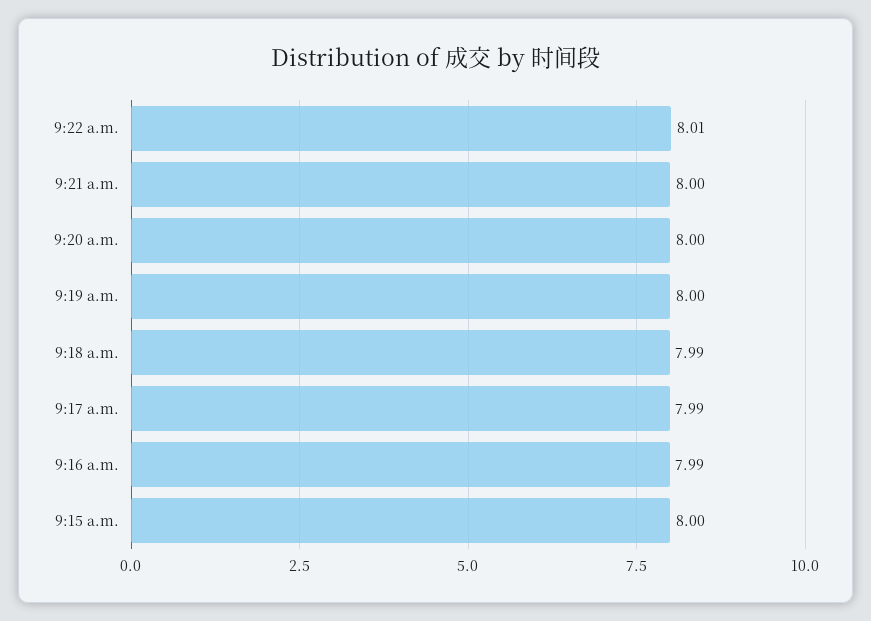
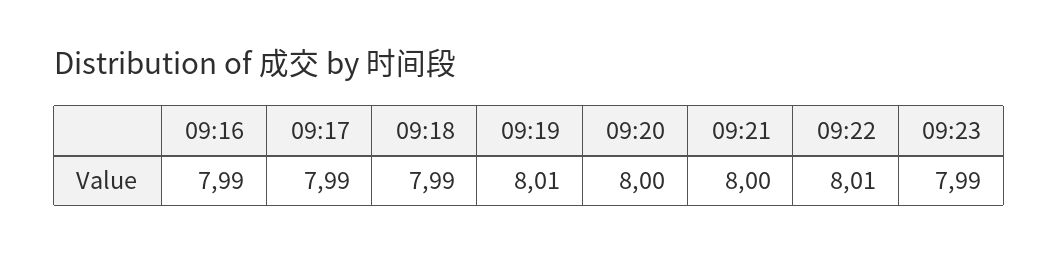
9:19 a.m.: 8 -> 8.01
9:15 a.m.: 8 -> none
09:23: none -> 7.99

